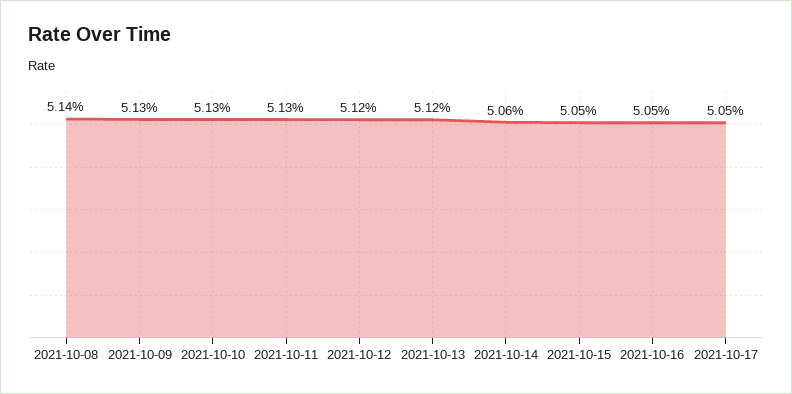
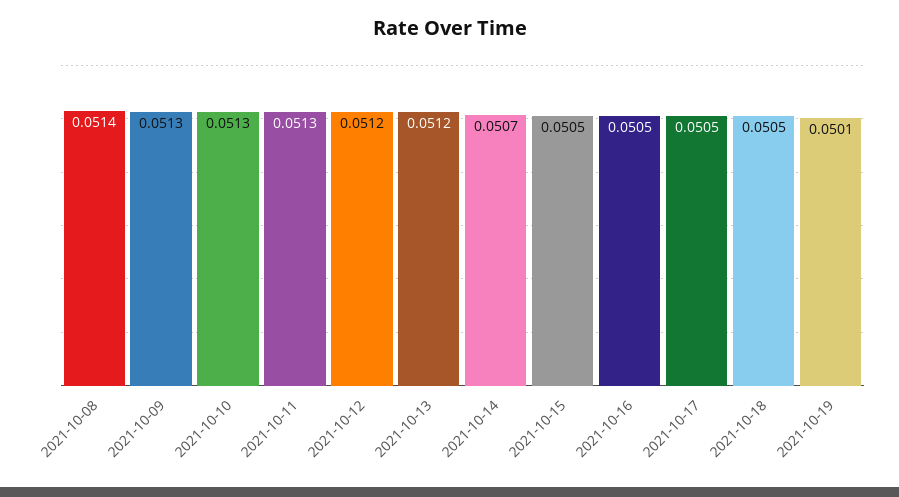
2021-10-14: 0.0506 -> 0.0507
2021-10-18: none -> 0.0505
2021-10-19: none -> 0.0501

